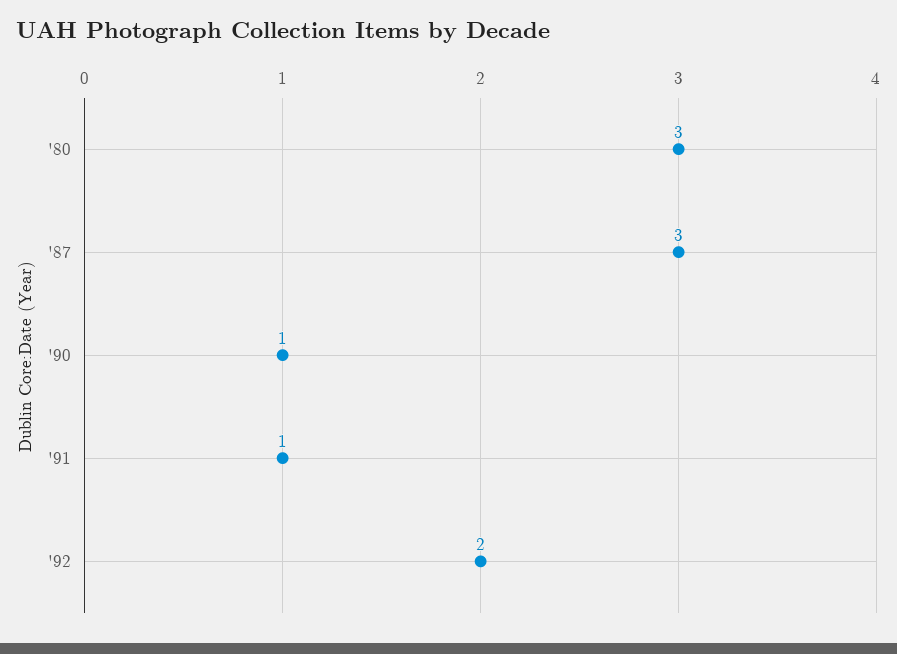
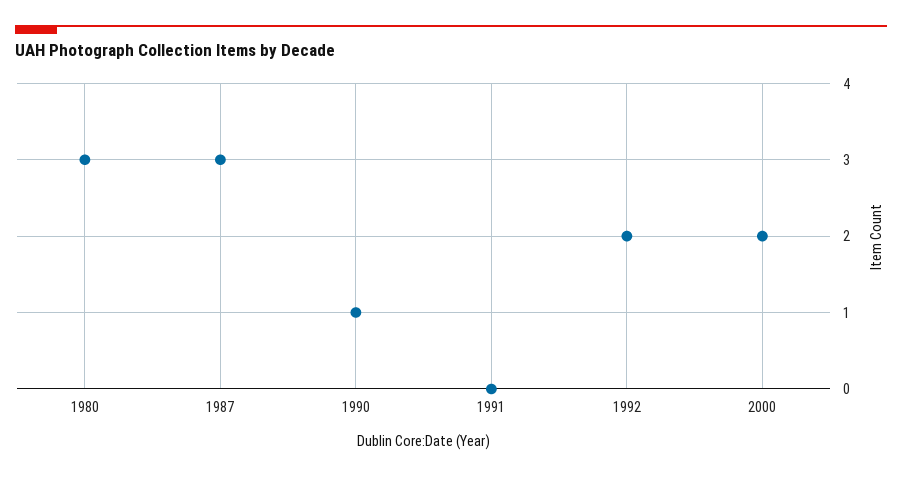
'91: 1 -> 0
2000: none -> 2

